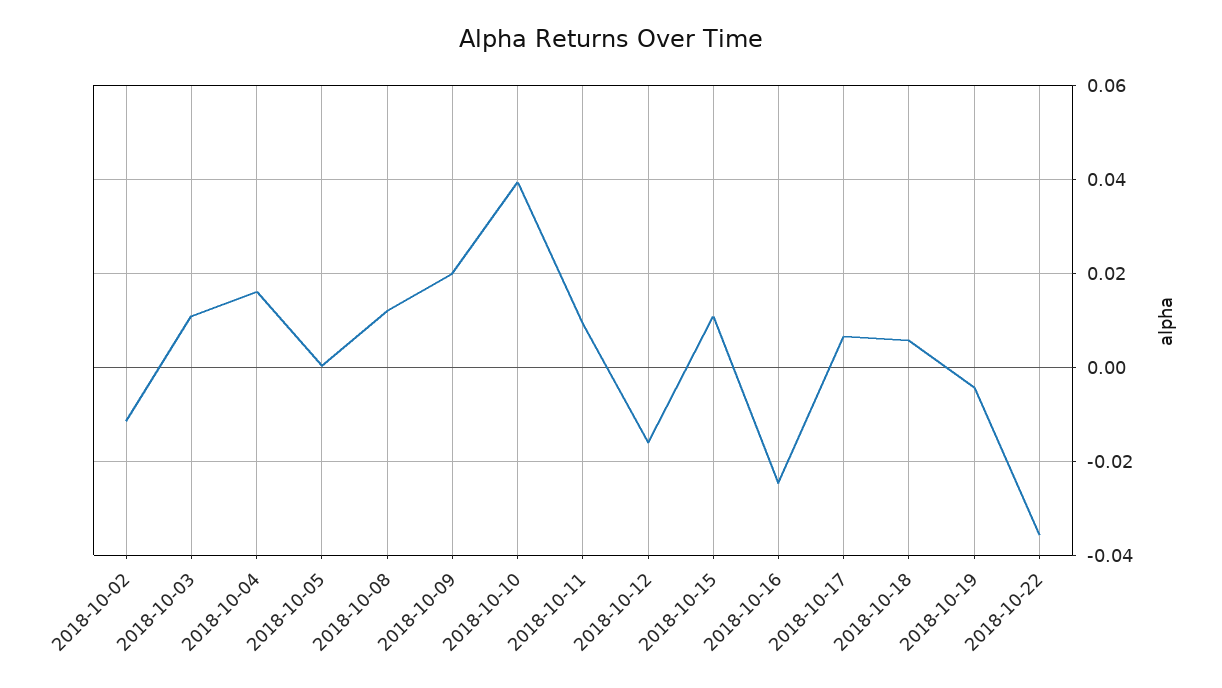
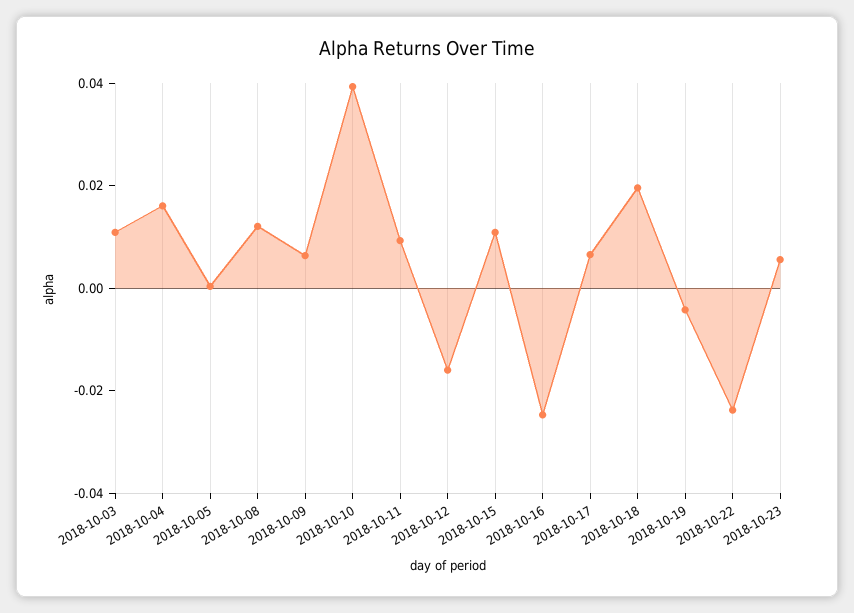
2018-10-02: -0.012 -> none
2018-10-09: 0.02 -> 0.005
2018-10-18: 0.006 -> 0.02
2018-10-22: -0.036 -> -0.025
2018-10-23: none -> 0.005

